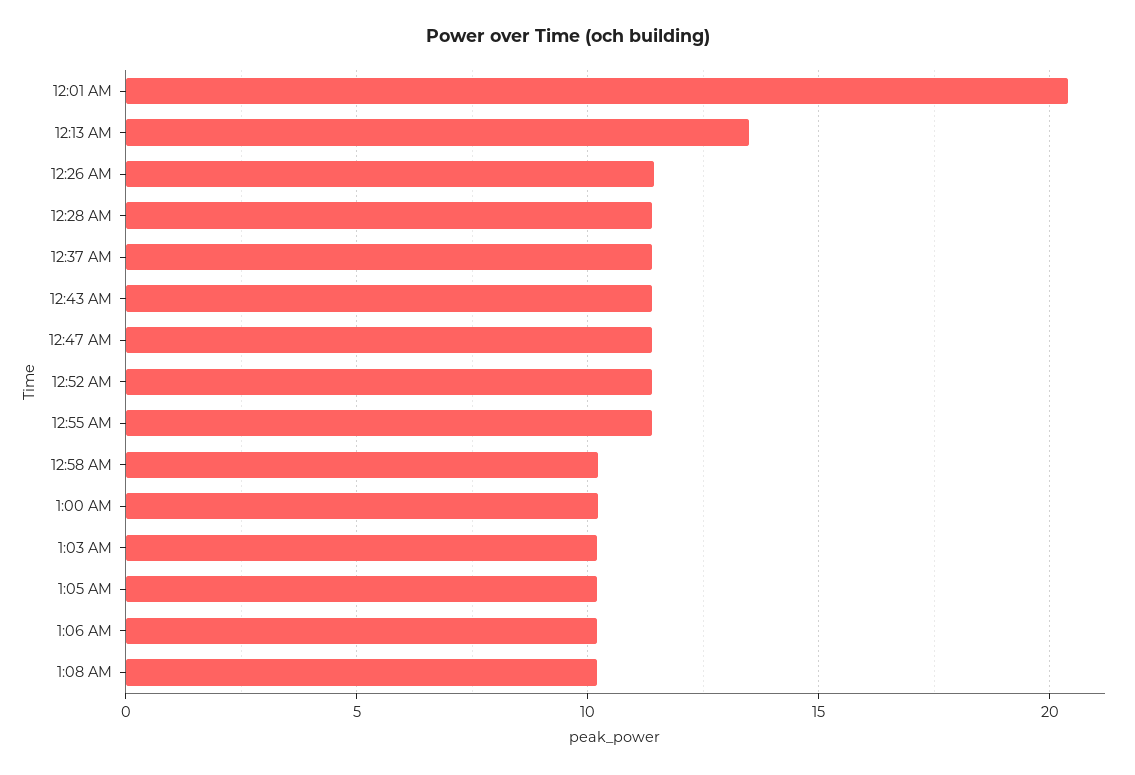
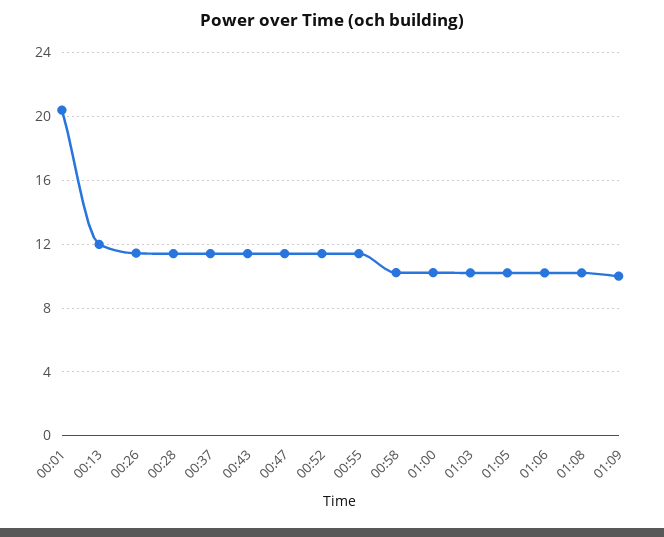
12:13 AM: 13.5 -> 12
01:09: none -> 10

